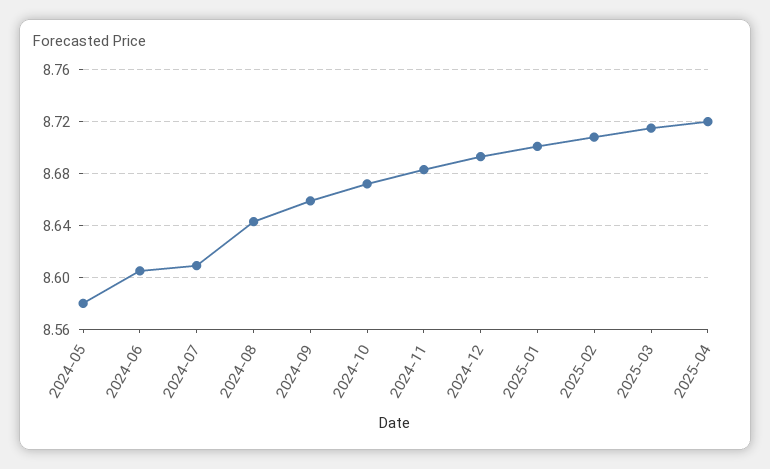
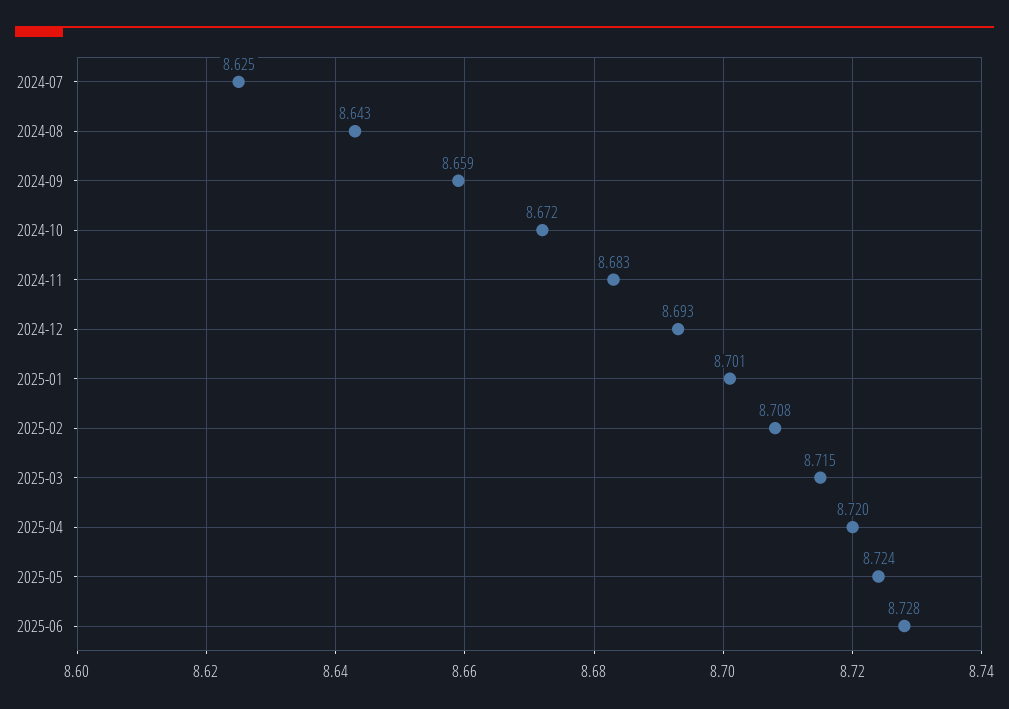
2024-05: 8.58 -> none
2024-06: 8.605 -> none
2024-07: 8.61 -> 8.625
2025-05: none -> 8.724
2025-06: none -> 8.728

